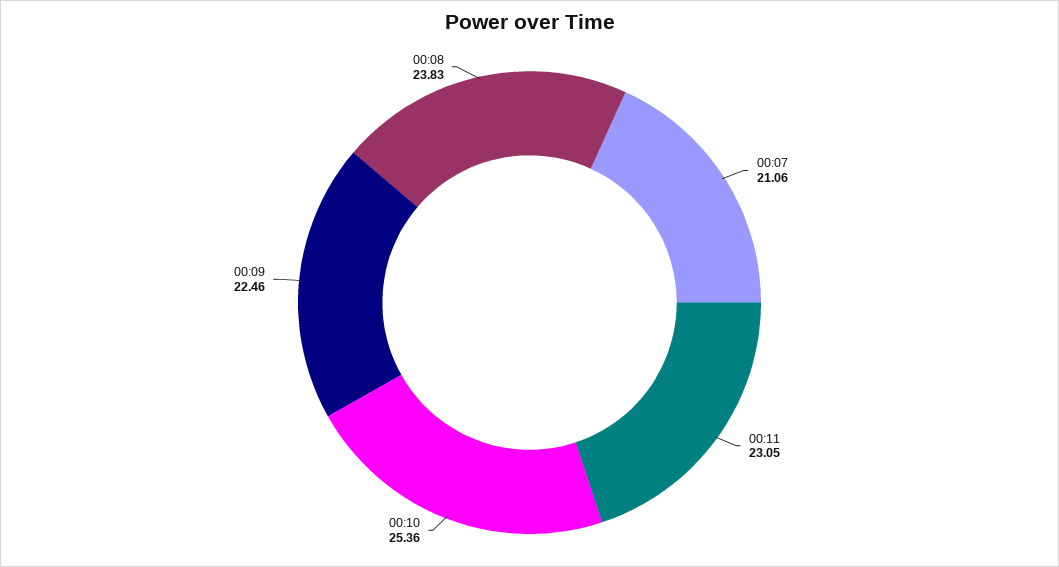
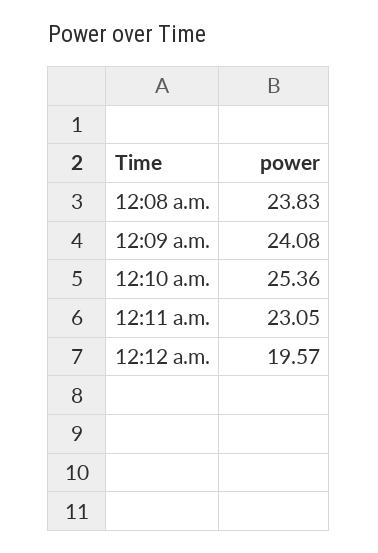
00:07: 21.06 -> none
00:09: 22.46 -> 24.08
12:12 a.m.: none -> 19.57

